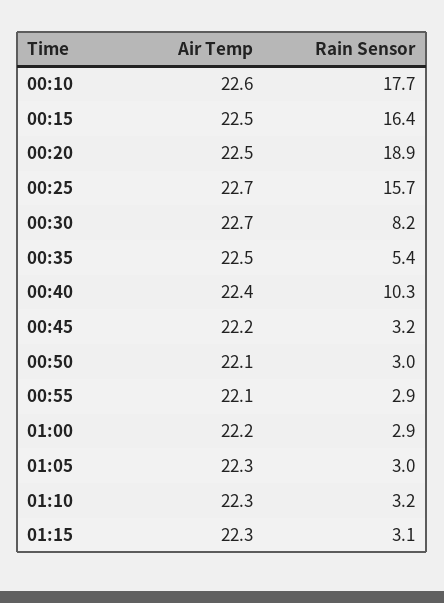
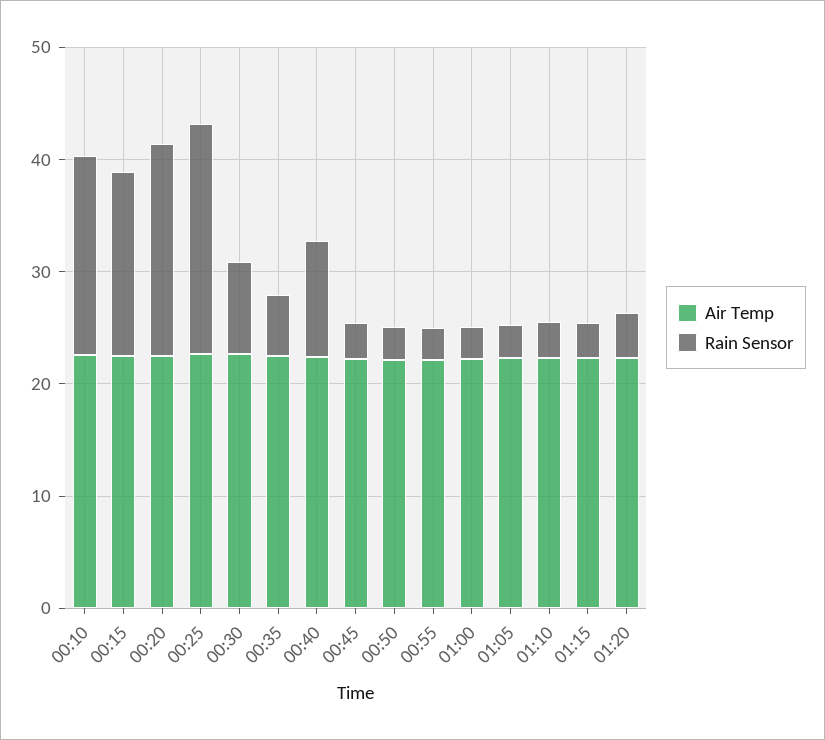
Rain Sensor, 00:25: 15.7 -> 20
Air Temp, 01:20: none -> 22
Rain Sensor, 01:20: none -> 4

